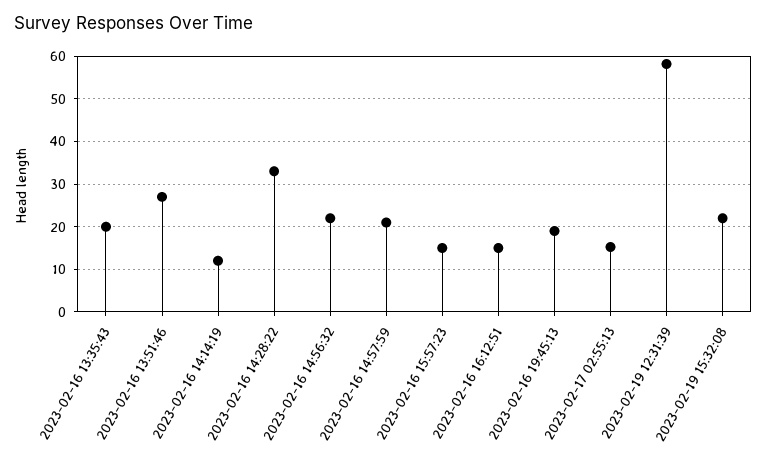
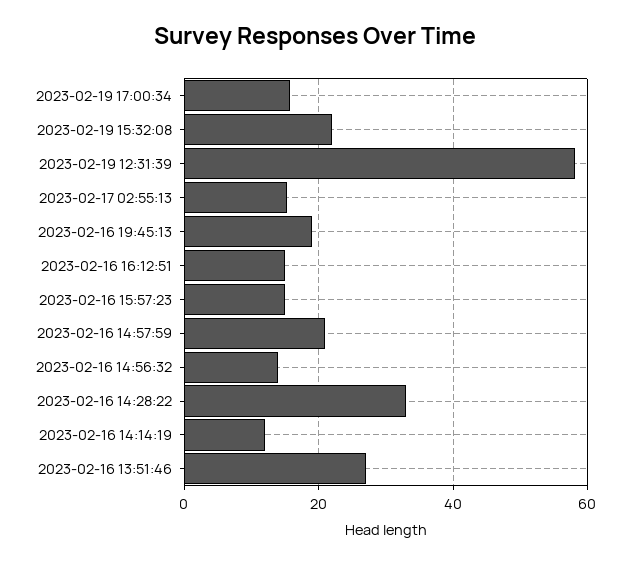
2023-02-16 13:35:43: 20 -> none
2023-02-16 14:56:32: 22 -> 14
2023-02-19 17:00:34: none -> 16

